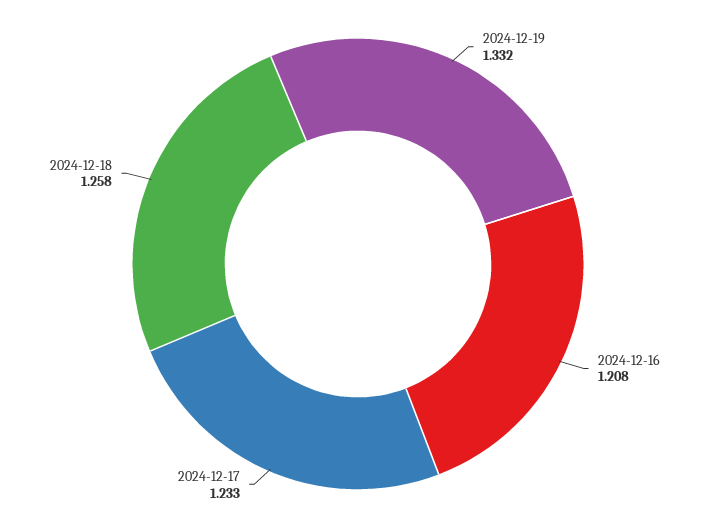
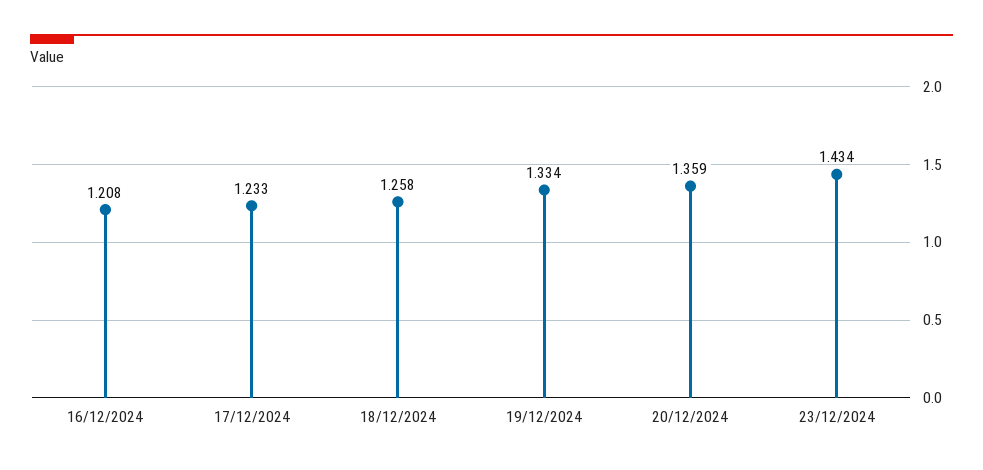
2024-12-19: 1.332 -> 1.334
20/12/2024: none -> 1.359
23/12/2024: none -> 1.434

